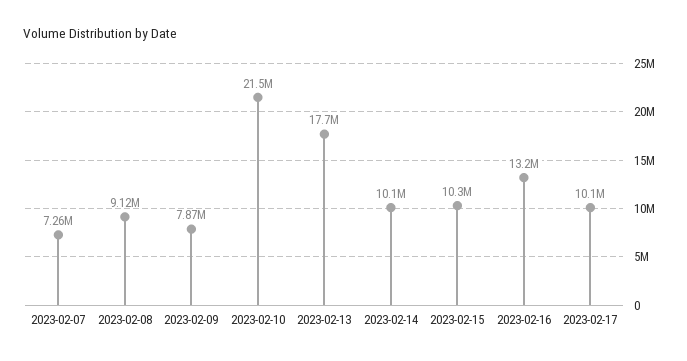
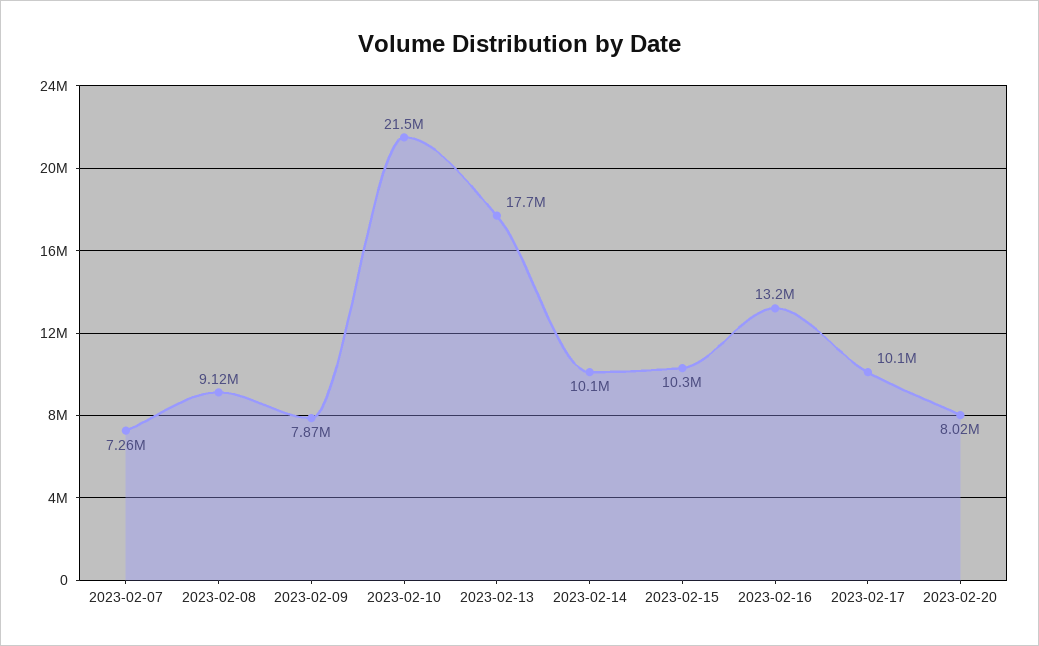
2023-02-20: none -> 8020000

